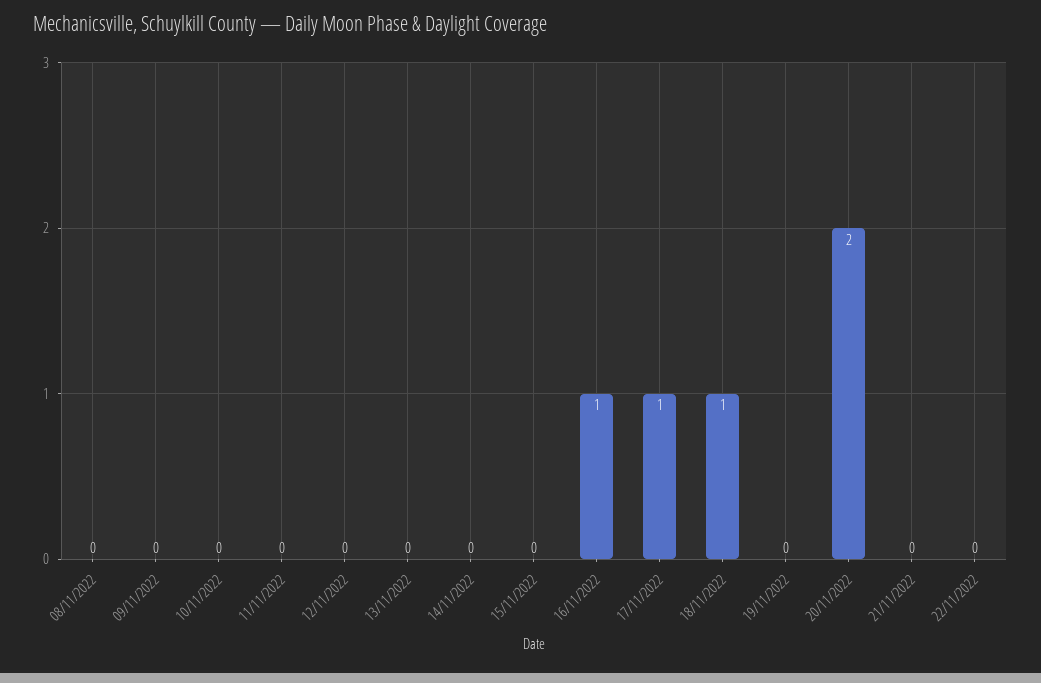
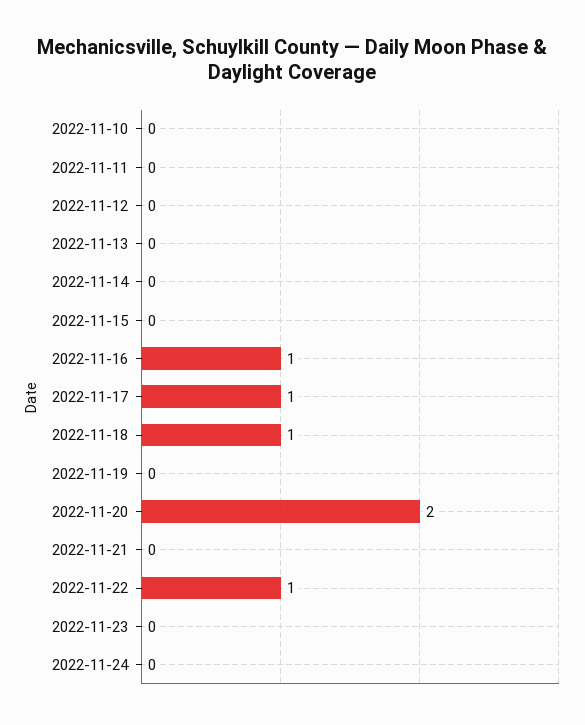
08/11/2022: 0 -> none
09/11/2022: 0 -> none
22/11/2022: 0 -> 1
2022-11-23: none -> 0
2022-11-24: none -> 0

